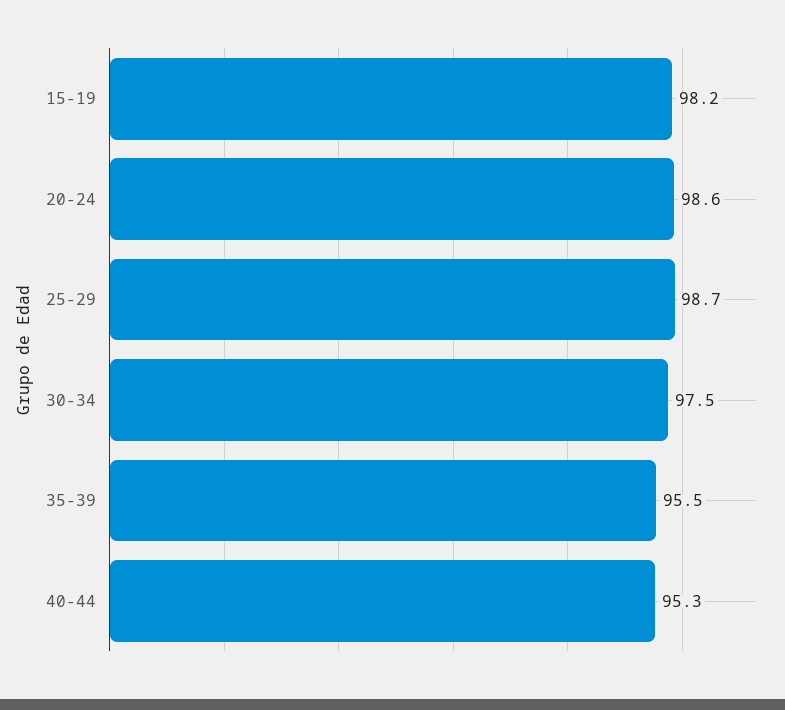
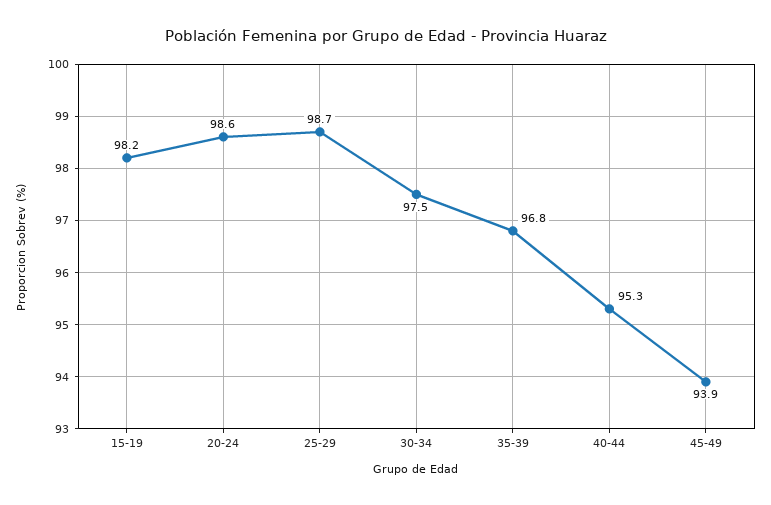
35-39: 95.5 -> 96.8
45-49: none -> 93.9

